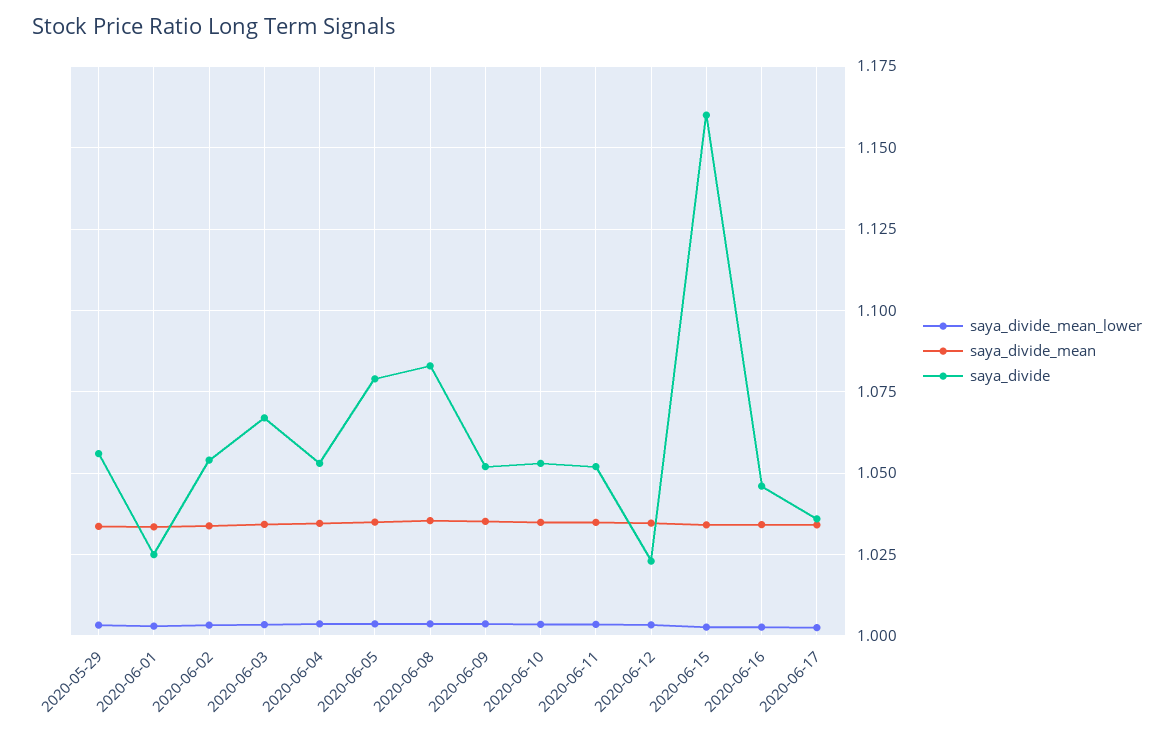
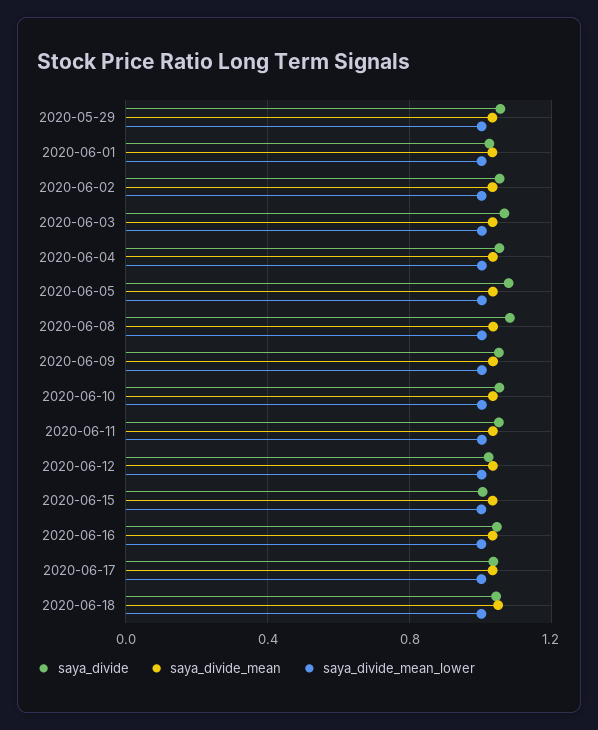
saya_divide, 2020-06-15: 1.16 -> 1
saya_divide, 2020-06-18: none -> 1.05
saya_divide_mean, 2020-06-18: none -> 1.05
saya_divide_mean_lower, 2020-06-18: none -> 1

